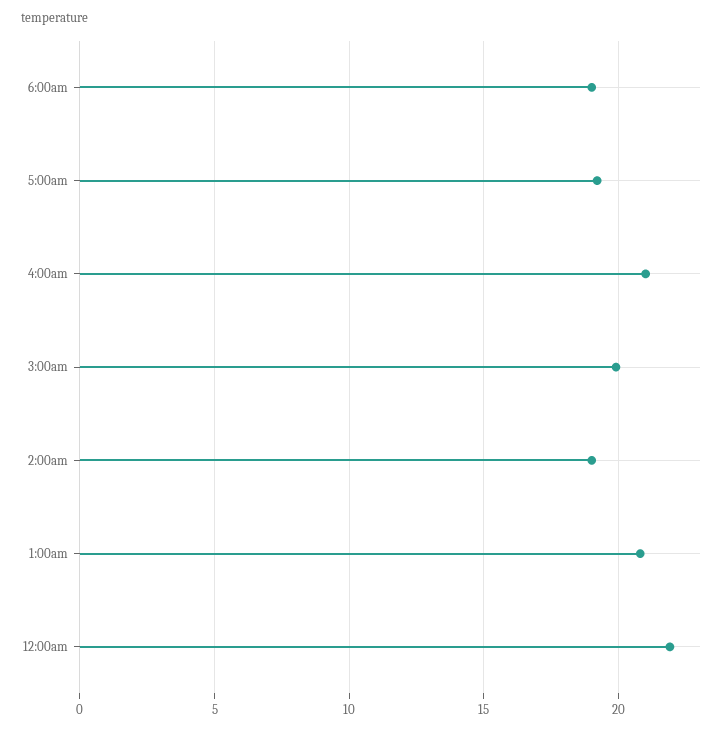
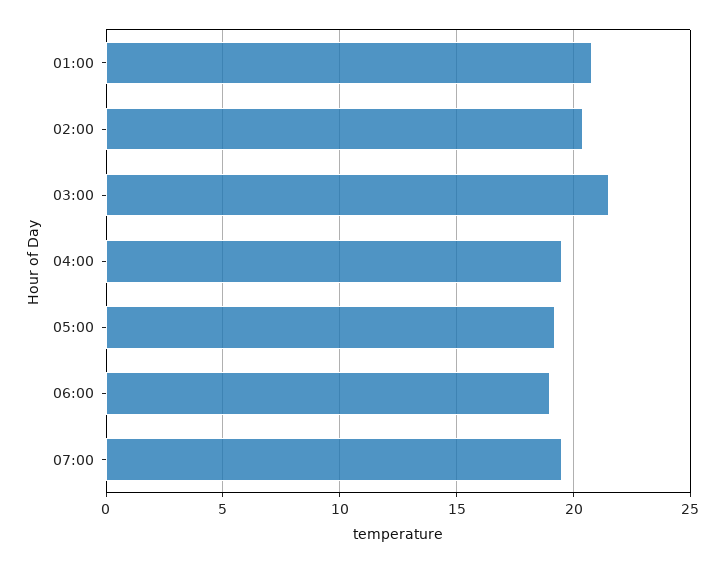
4:00am: 21 -> 19.5
3:00am: 20 -> 21.5
2:00am: 19 -> 20.5
12:00am: 22 -> none
07:00: none -> 19.5

